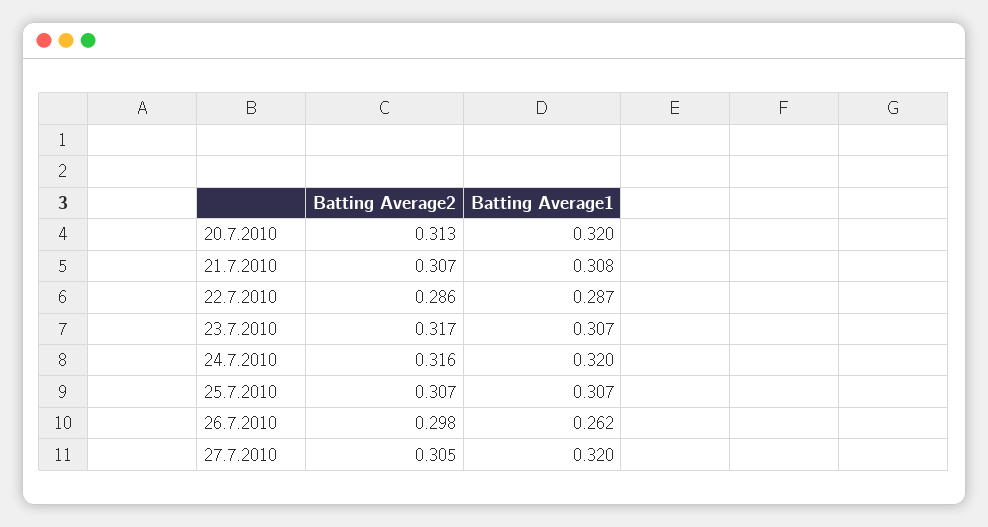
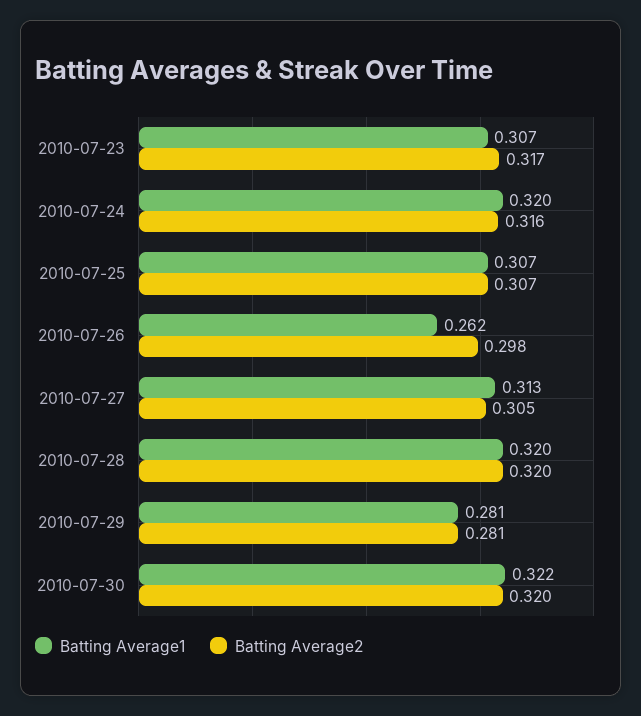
Batting Average2, 20.7.2010: 0.313 -> none
Batting Average1, 20.7.2010: 0.32 -> none
Batting Average2, 21.7.2010: 0.307 -> none
Batting Average1, 21.7.2010: 0.308 -> none
Batting Average2, 22.7.2010: 0.286 -> none
Batting Average1, 22.7.2010: 0.287 -> none
Batting Average1, 27.7.2010: 0.32 -> 0.313
Batting Average1, 2010-07-28: none -> 0.32
Batting Average2, 2010-07-28: none -> 0.32
Batting Average1, 2010-07-29: none -> 0.281
Batting Average2, 2010-07-29: none -> 0.281
Batting Average1, 2010-07-30: none -> 0.322
Batting Average2, 2010-07-30: none -> 0.32

